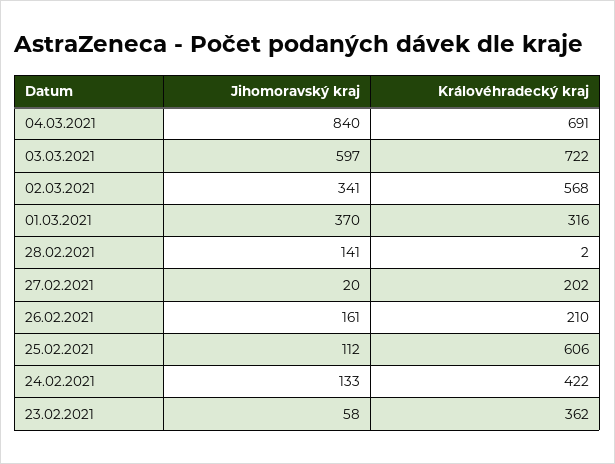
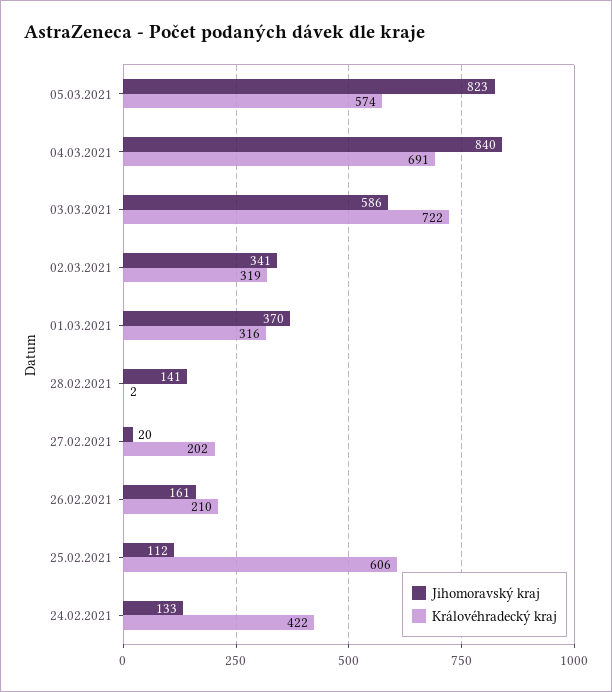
Jihomoravský kraj, 03.03.2021: 597 -> 586
Královéhradecký kraj, 02.03.2021: 568 -> 319
Jihomoravský kraj, 23.02.2021: 58 -> none
Královéhradecký kraj, 23.02.2021: 362 -> none
Jihomoravský kraj, 05.03.2021: none -> 823
Královéhradecký kraj, 05.03.2021: none -> 574

